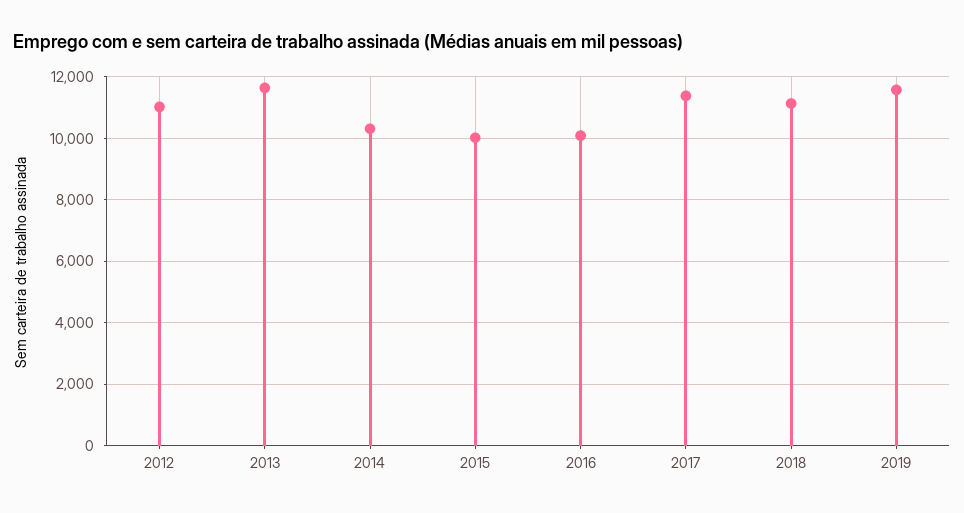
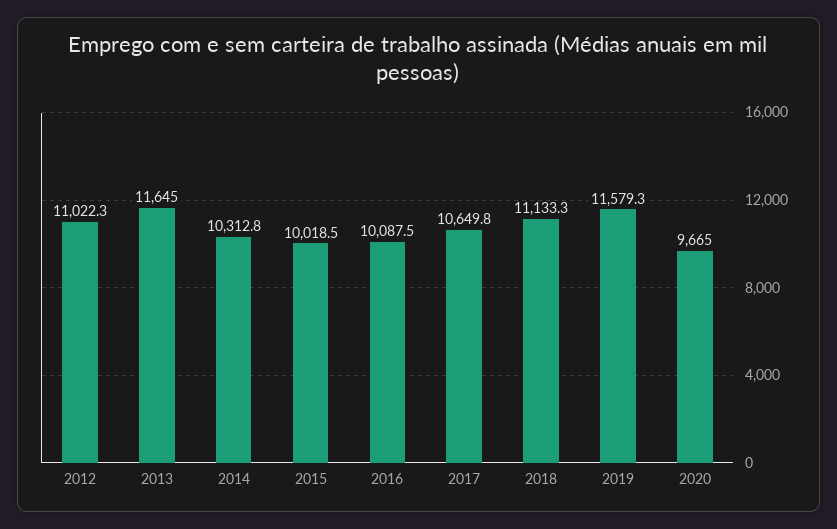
2017: 11400 -> 10649.8
2020: none -> 9665

